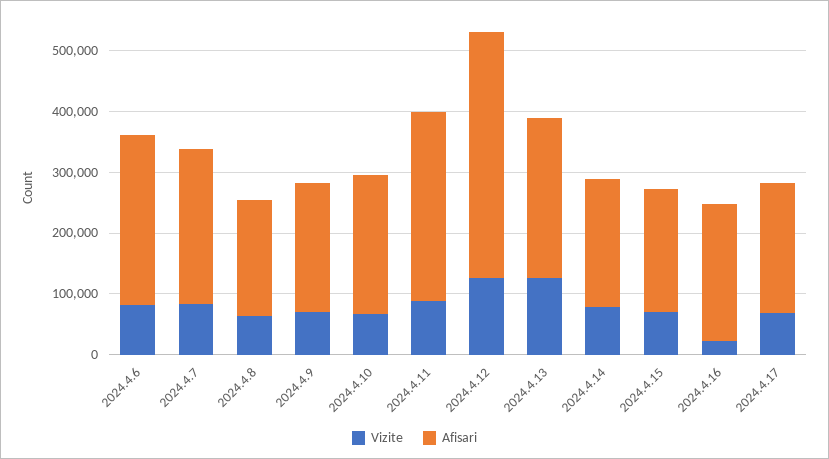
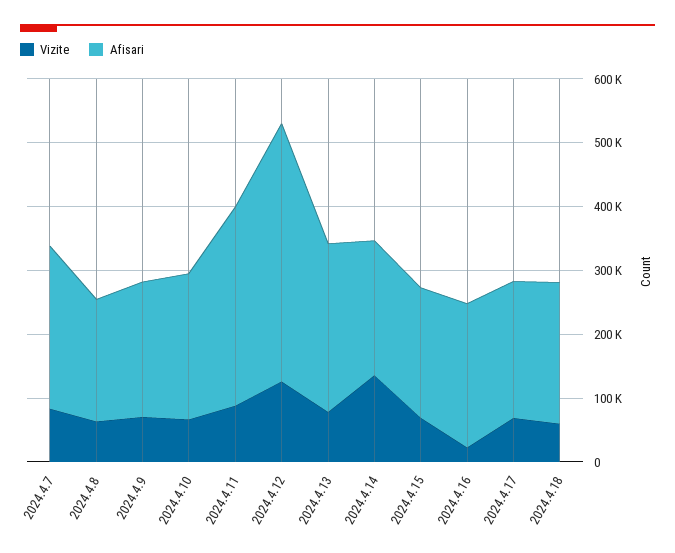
Vizite, 2024.4.6: 80000 -> none
Afisari, 2024.4.6: 280000 -> none
Vizite, 2024.4.13: 120000 -> 80000
Vizite, 2024.4.14: 80000 -> 140000
Vizite, 2024.4.18: none -> 60000
Afisari, 2024.4.18: none -> 220000

